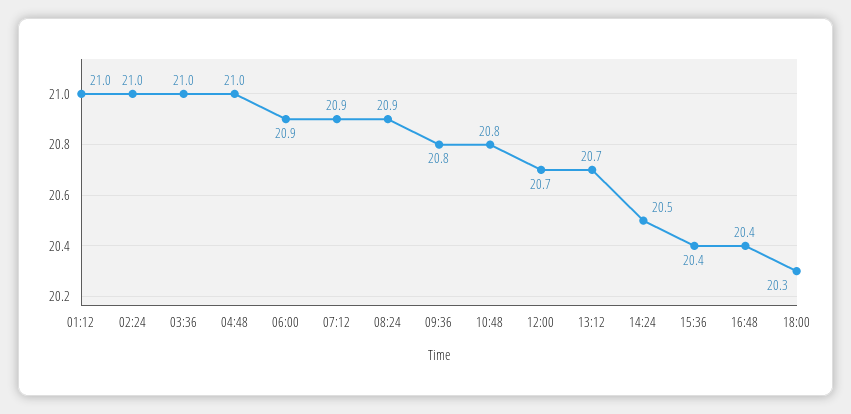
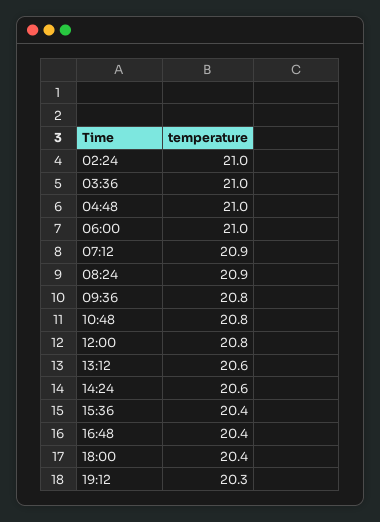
01:12: 21 -> none
06:00: 20.9 -> 21
12:00: 20.7 -> 20.8
13:12: 20.7 -> 20.6
14:24: 20.5 -> 20.6
18:00: 20.3 -> 20.4
19:12: none -> 20.3

